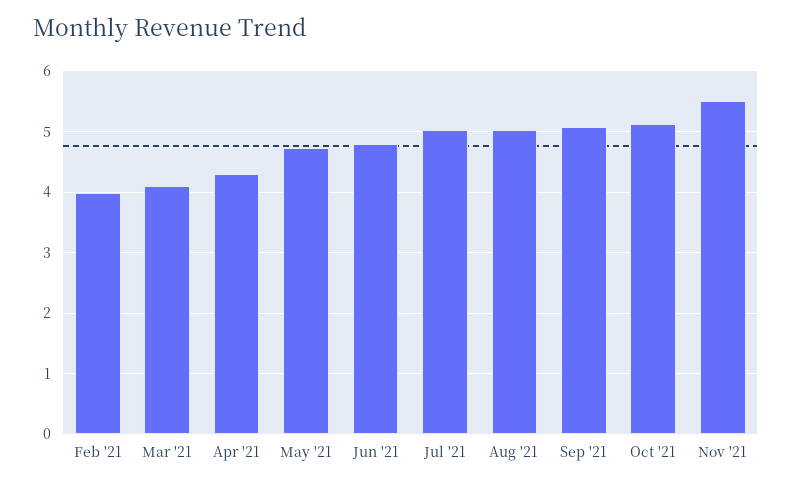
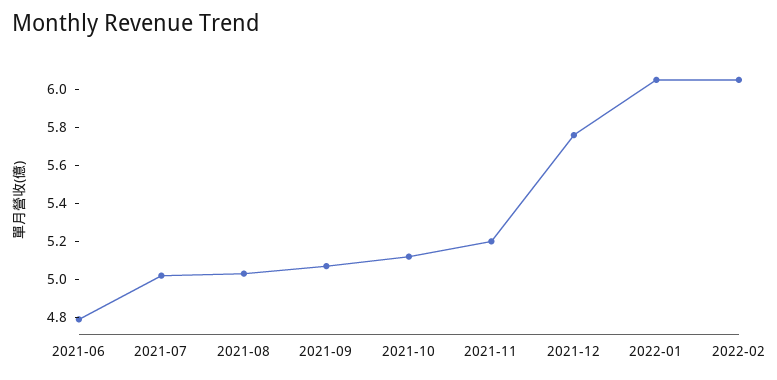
Feb '21: 4 -> none
Mar '21: 4.1 -> none
Apr '21: 4.3 -> none
May '21: 4.7 -> none
Nov '21: 5.5 -> 5.2
2021-12: none -> 5.75
2022-01: none -> 6.05
2022-02: none -> 6.05

